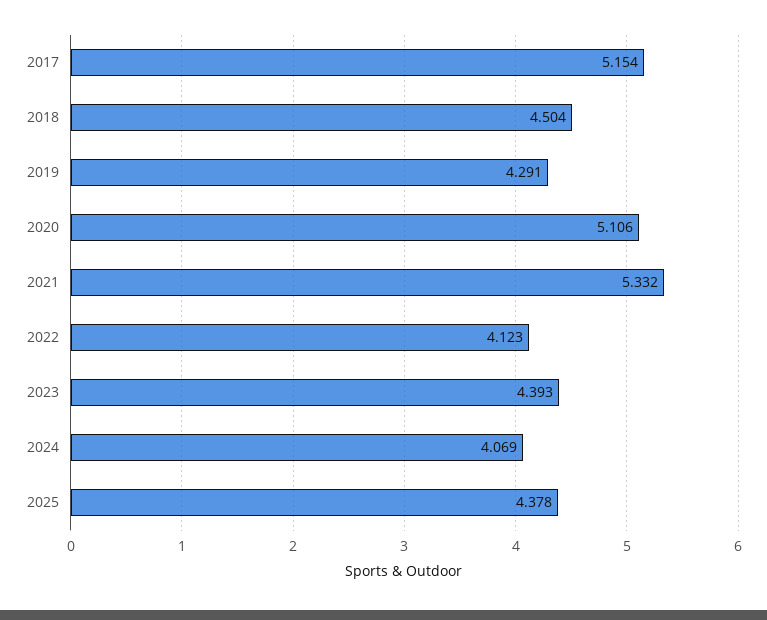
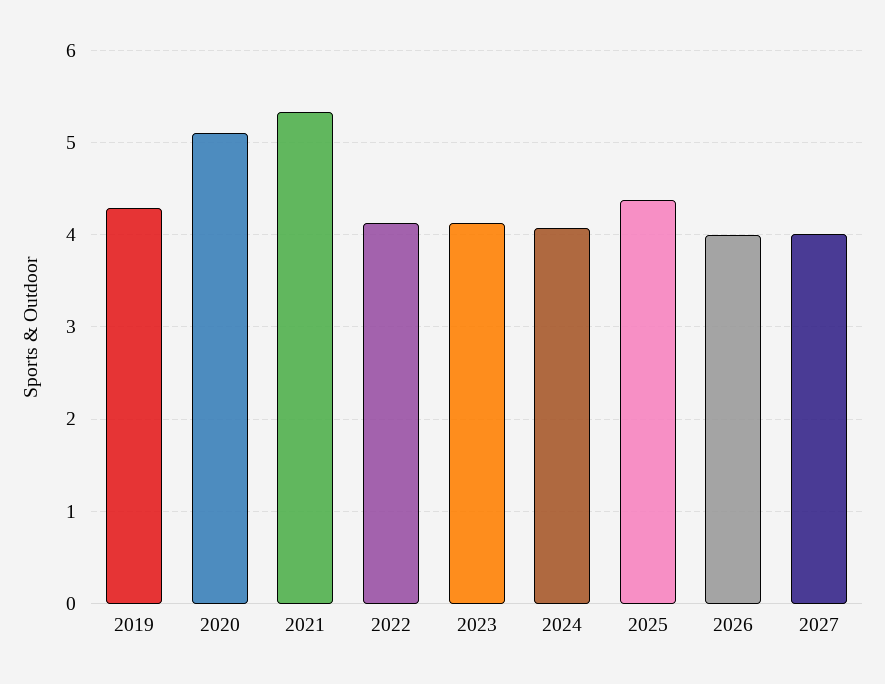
2017: 5.154 -> none
2018: 4.504 -> none
2023: 4.393 -> 4.1
2026: none -> 4
2027: none -> 4

